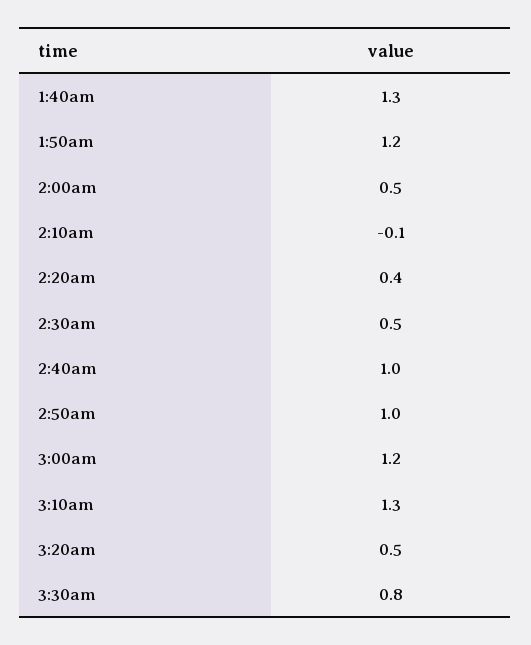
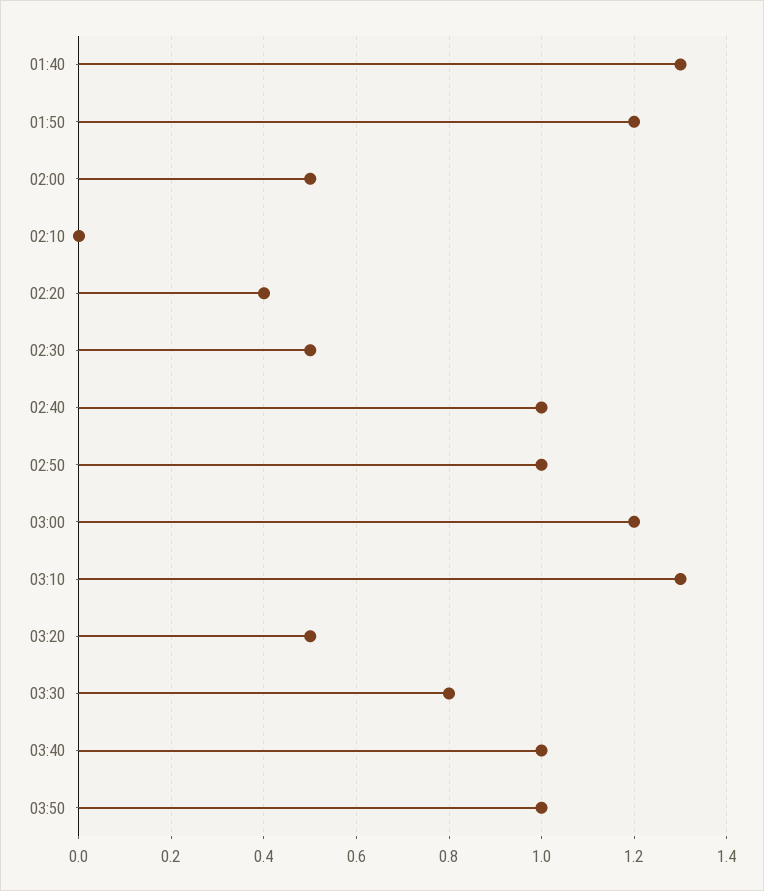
2:10am: -0.1 -> 0
03:40: none -> 1
03:50: none -> 1

